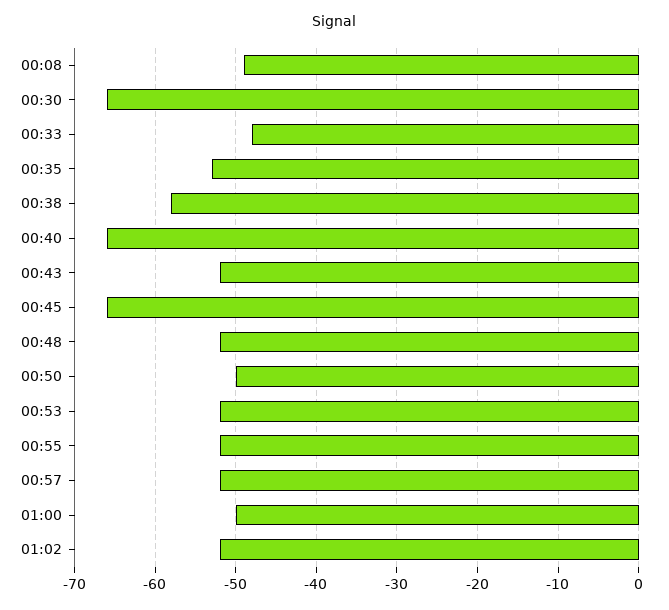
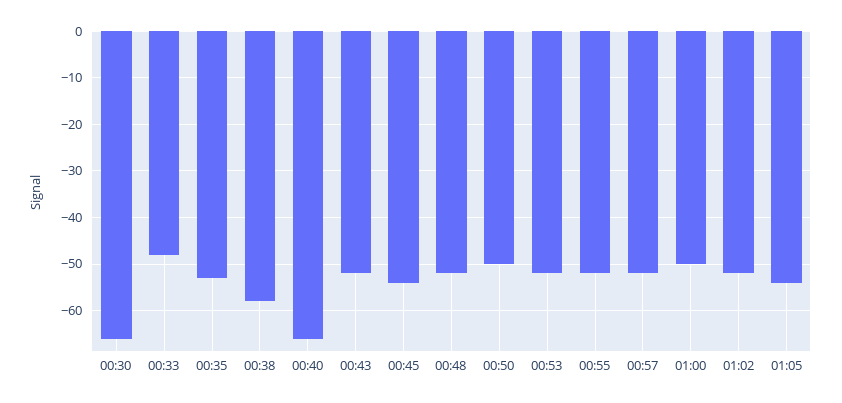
00:08: -49 -> none
00:45: -66 -> -55
01:05: none -> -55

